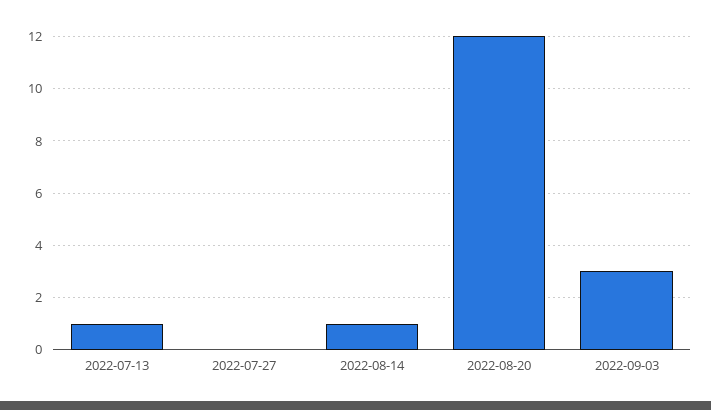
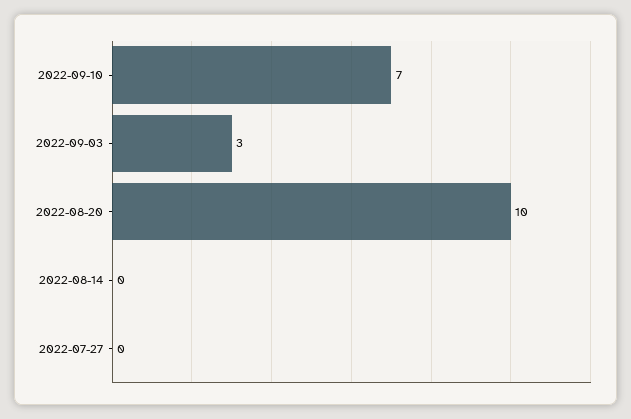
2022-07-13: 1 -> none
2022-08-14: 1 -> 0
2022-08-20: 12 -> 10
2022-09-10: none -> 7

